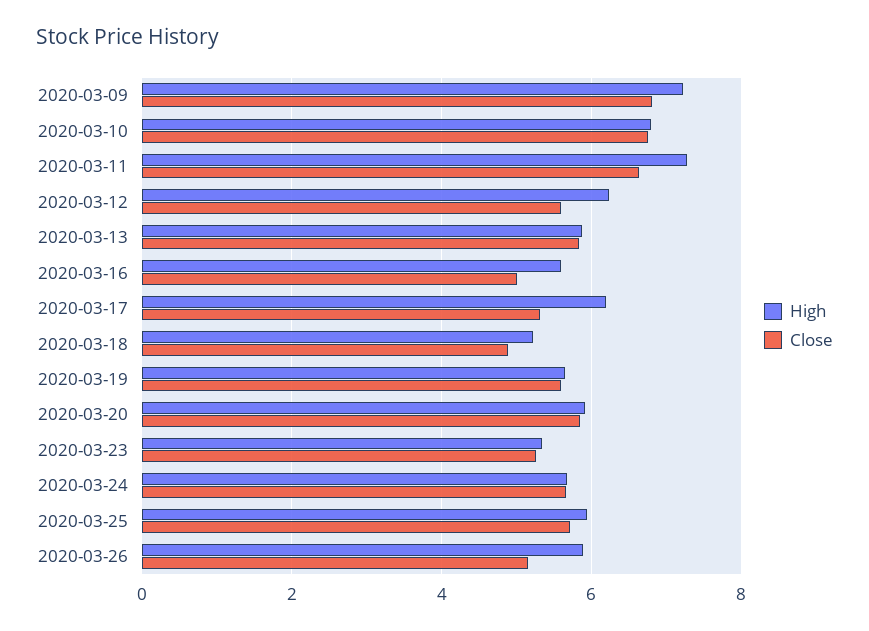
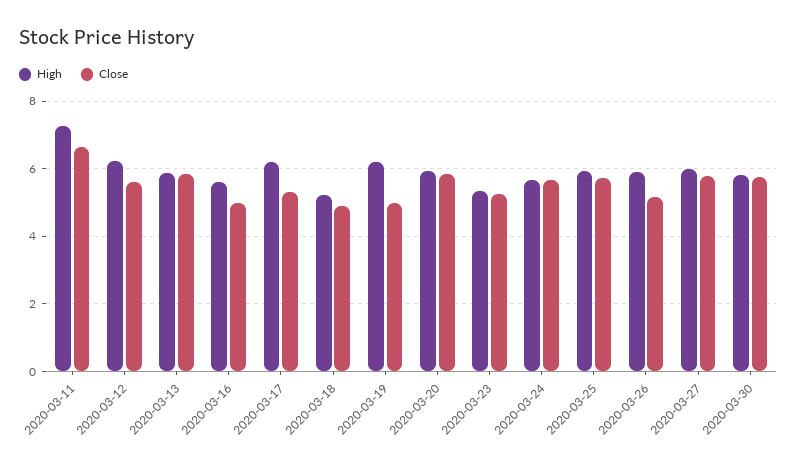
High, 2020-03-09: 7.2 -> none
Close, 2020-03-09: 6.8 -> none
High, 2020-03-10: 6.8 -> none
Close, 2020-03-10: 6.8 -> none
High, 2020-03-19: 5.6 -> 6.2
Close, 2020-03-19: 5.6 -> 5
High, 2020-03-27: none -> 6
Close, 2020-03-27: none -> 5.8
High, 2020-03-30: none -> 5.8
Close, 2020-03-30: none -> 5.8

